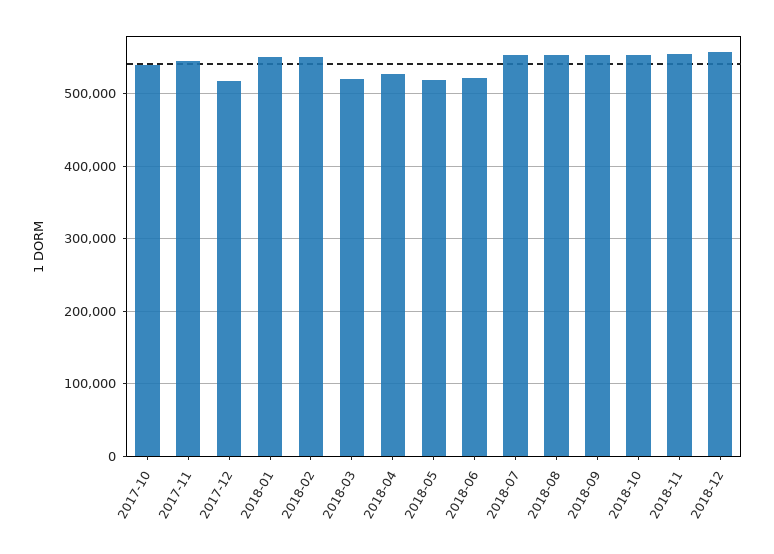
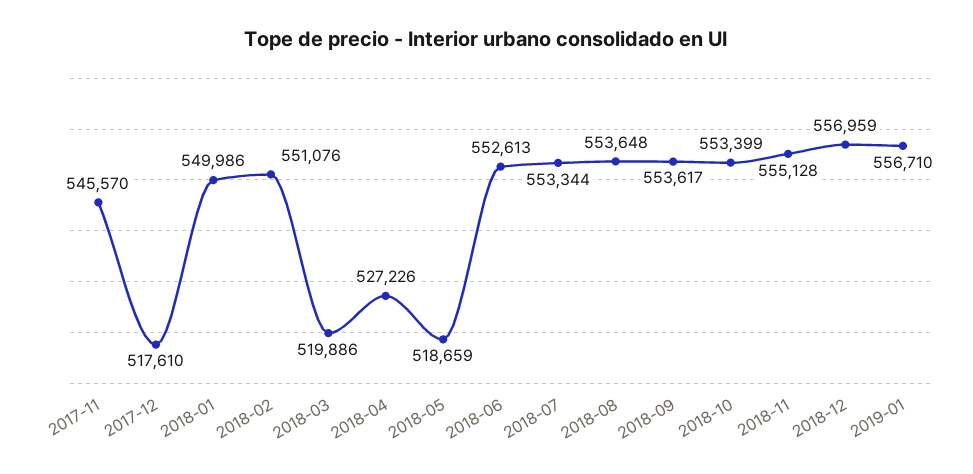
2017-10: 540000 -> none
2018-06: 520000 -> 552613
2019-01: none -> 556710

